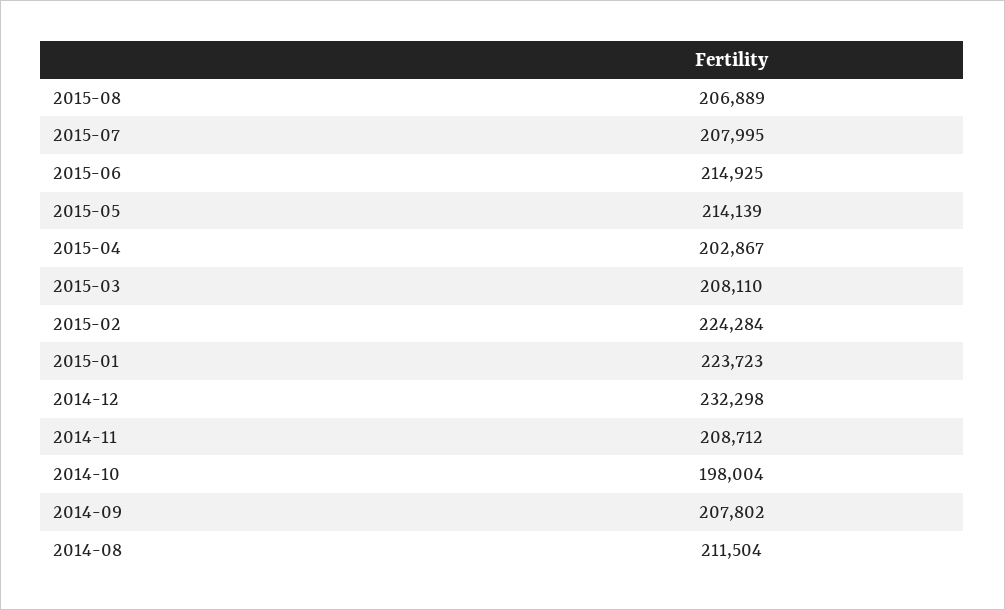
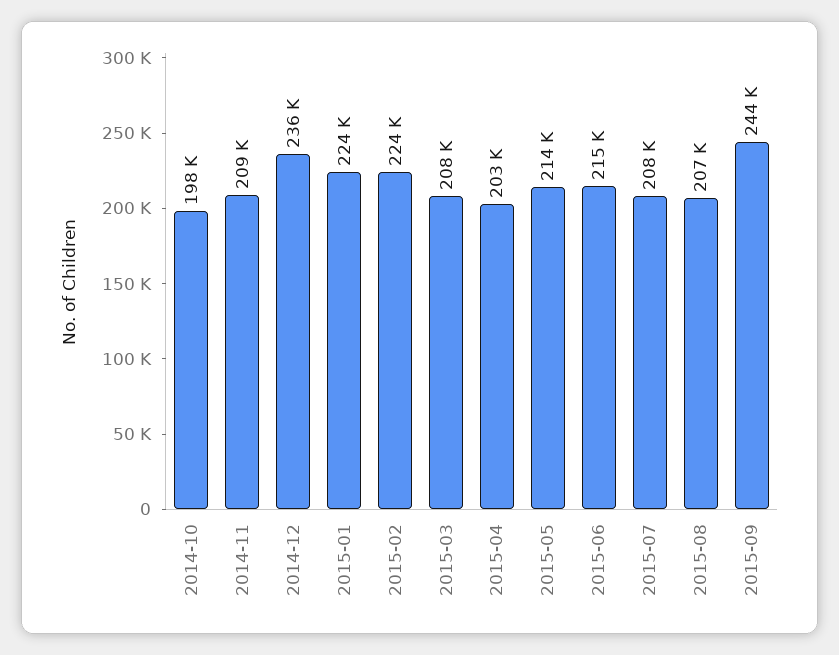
2014-12: 232298 -> 236000
2014-09: 207802 -> none
2014-08: 211504 -> none
2015-09: none -> 244000

